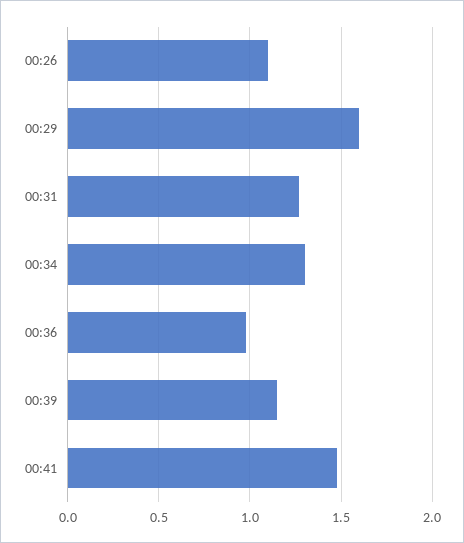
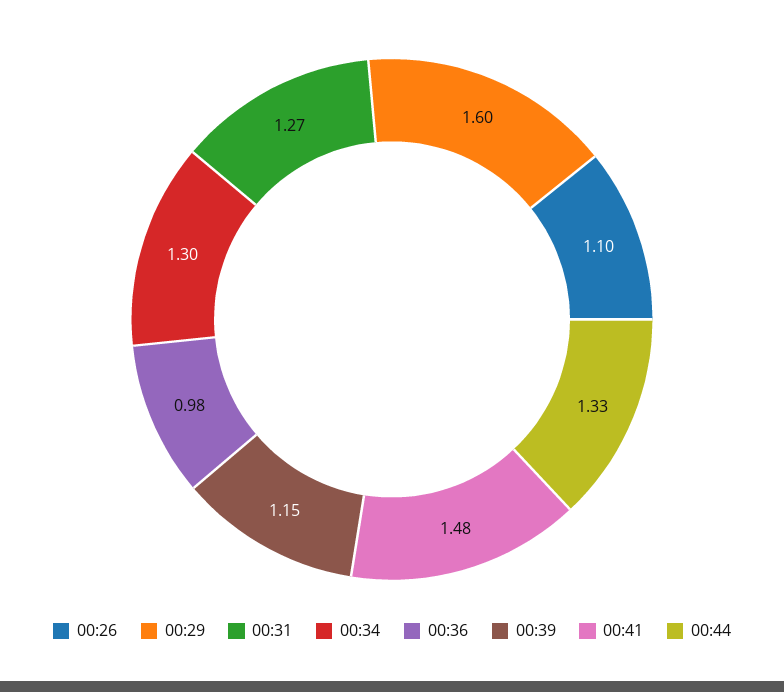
00:44: none -> 1.33

